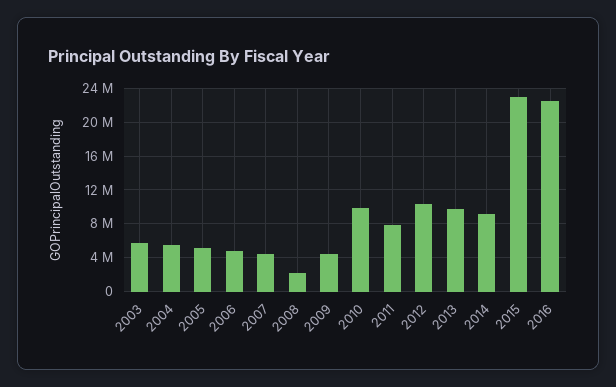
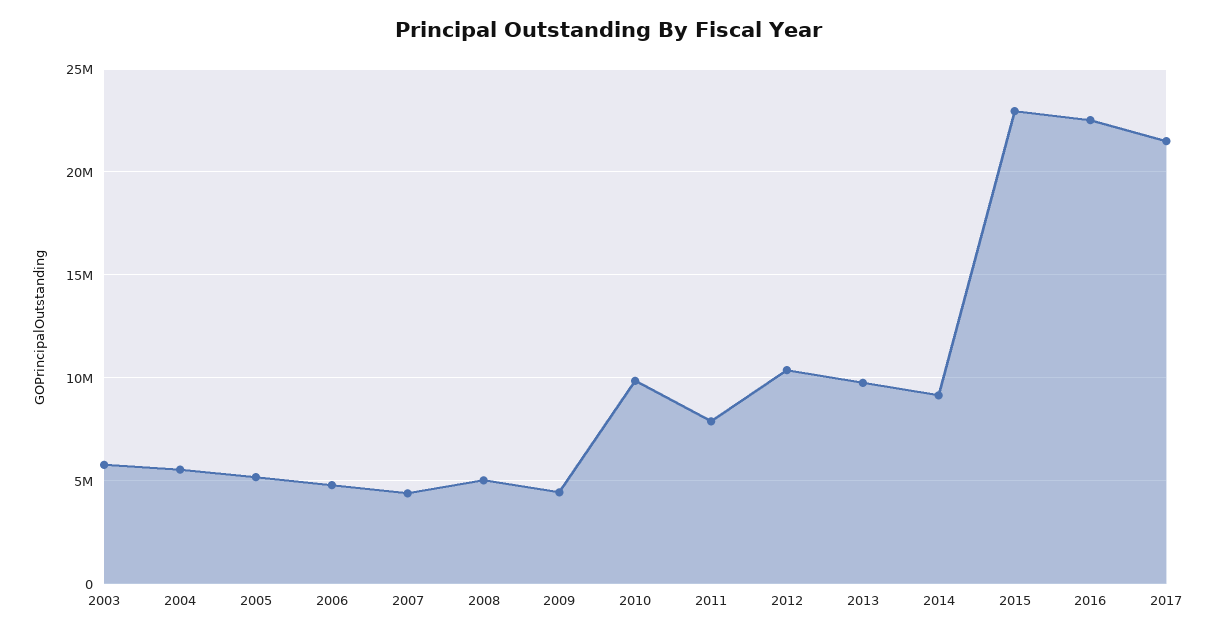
2008: 2000000 -> 5000000
2017: none -> 21500000

